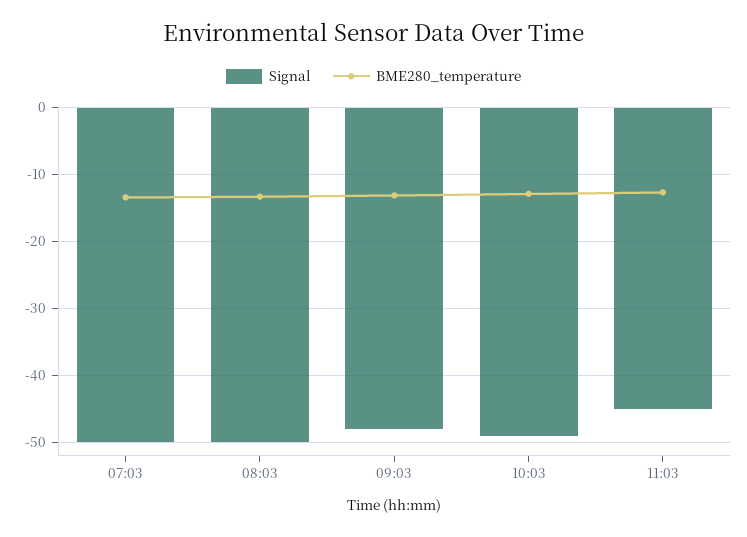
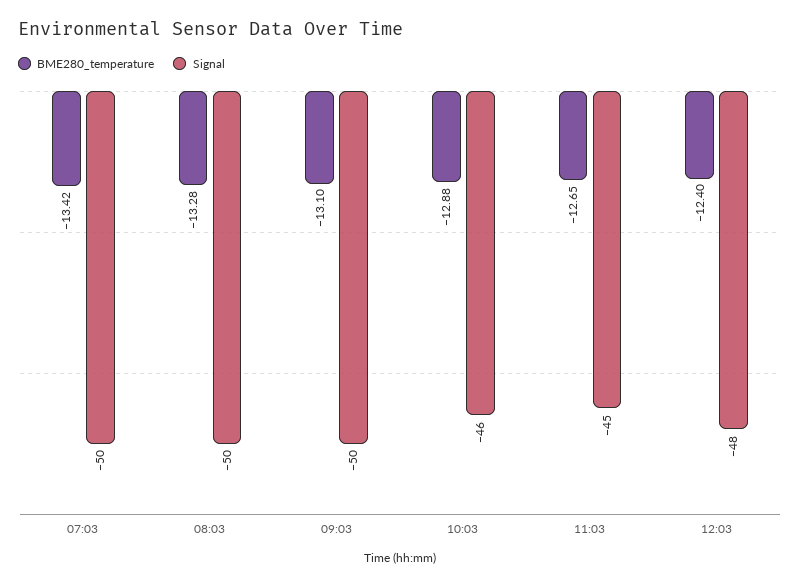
Signal, 09:03: -48 -> -50
Signal, 10:03: -49 -> -46
BME280_temperature, 12:03: none -> -12.4
Signal, 12:03: none -> -48

